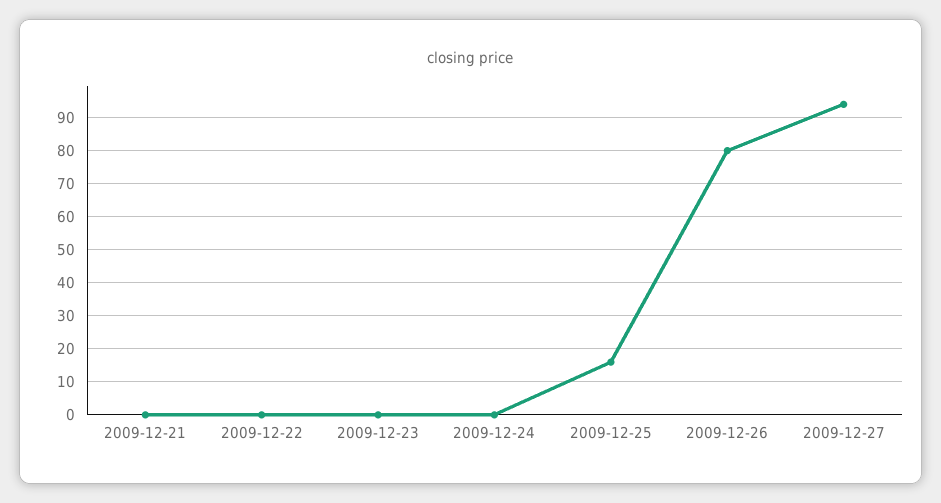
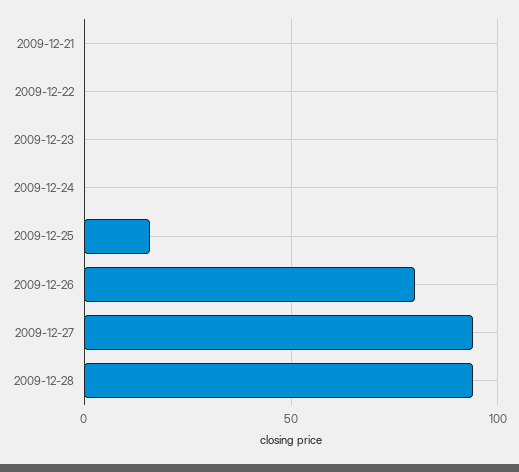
2009-12-28: none -> 95

